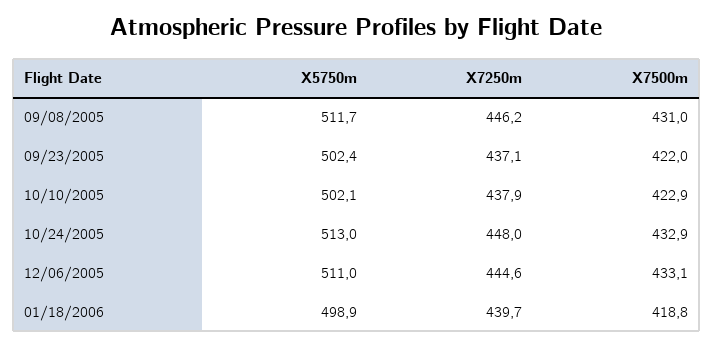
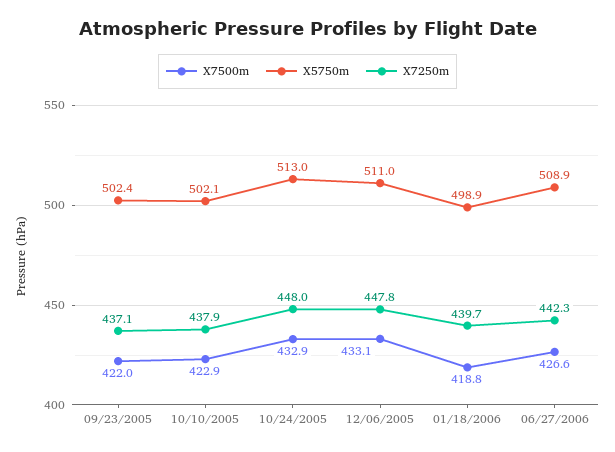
X5750m, 09/08/2005: 511.7 -> none
X7250m, 09/08/2005: 446.2 -> none
X7500m, 09/08/2005: 431 -> none
X7250m, 12/06/2005: 444.6 -> 447.8
X7500m, 06/27/2006: none -> 426.6
X5750m, 06/27/2006: none -> 508.9
X7250m, 06/27/2006: none -> 442.3

